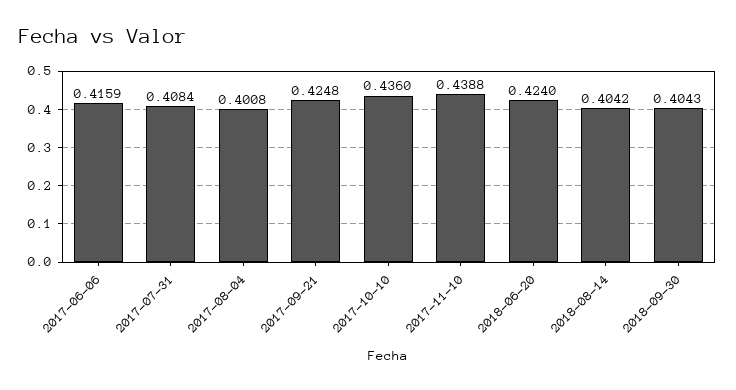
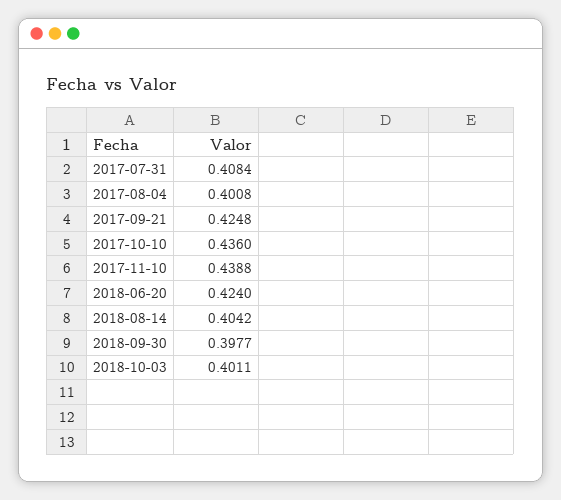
2017-06-06: 0.4159 -> none
2018-09-30: 0.4043 -> 0.3977
2018-10-03: none -> 0.4011

